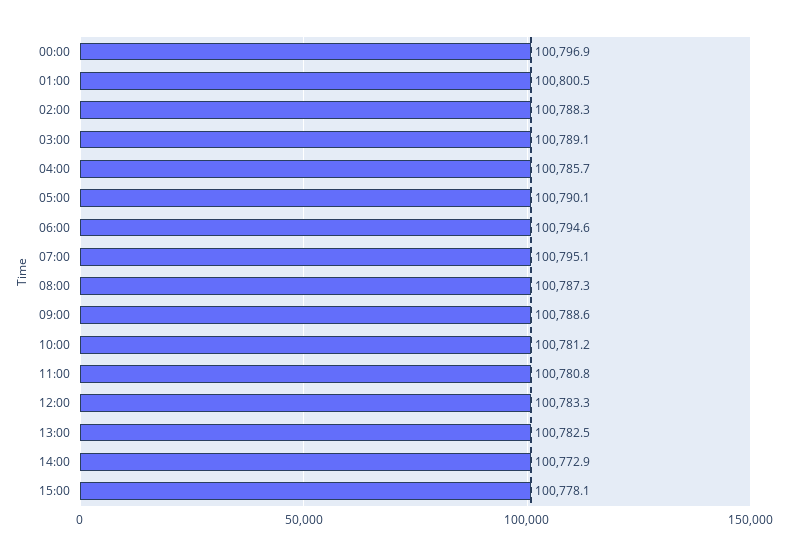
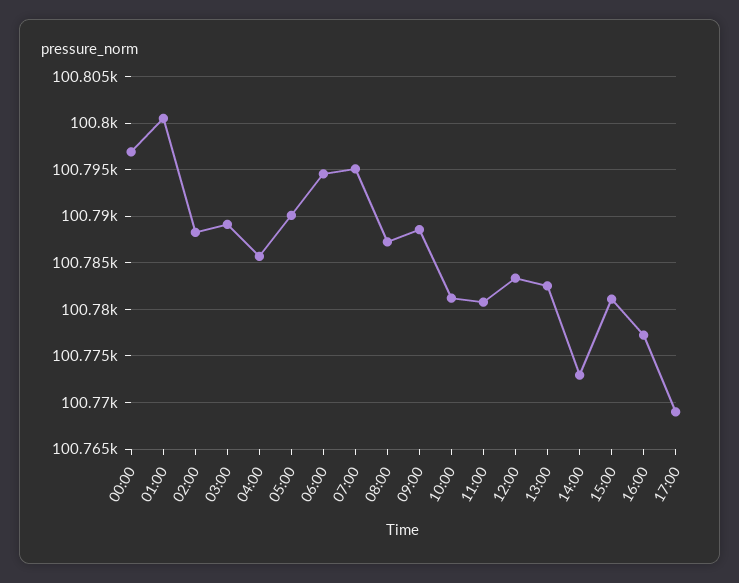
15:00: 100778.1 -> 100781
16:00: none -> 100777
17:00: none -> 100769

